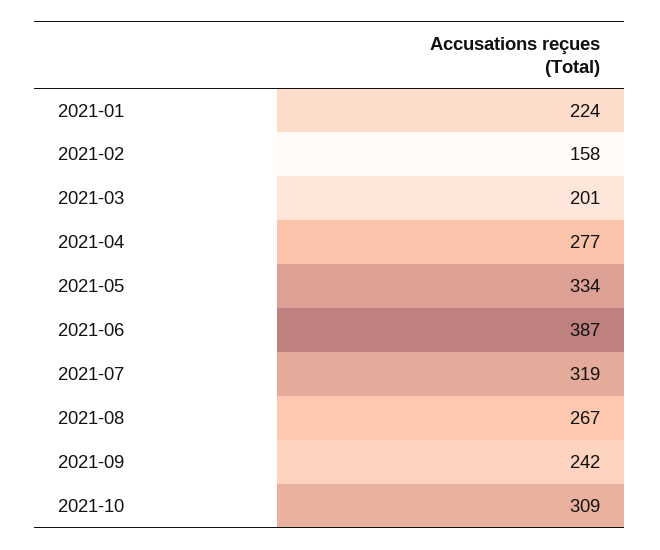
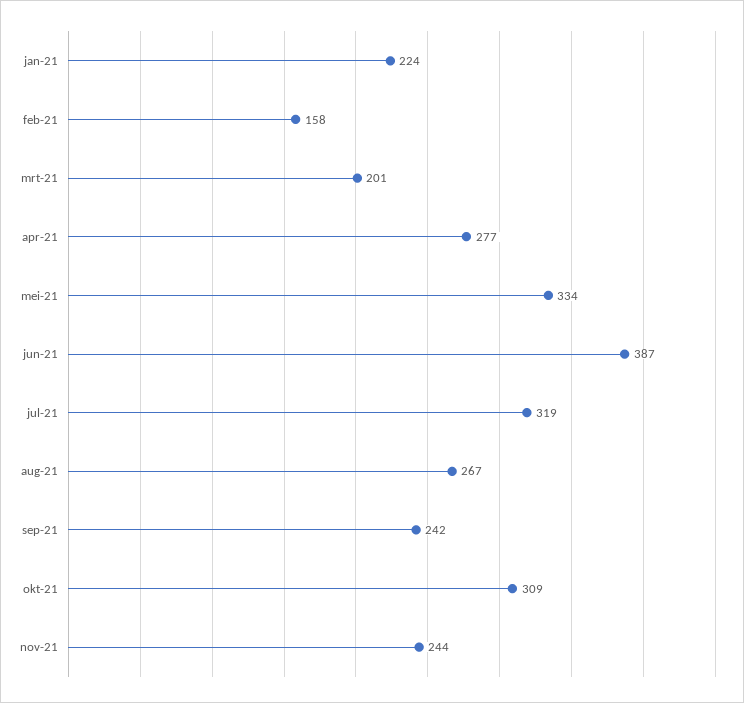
nov-21: none -> 244

